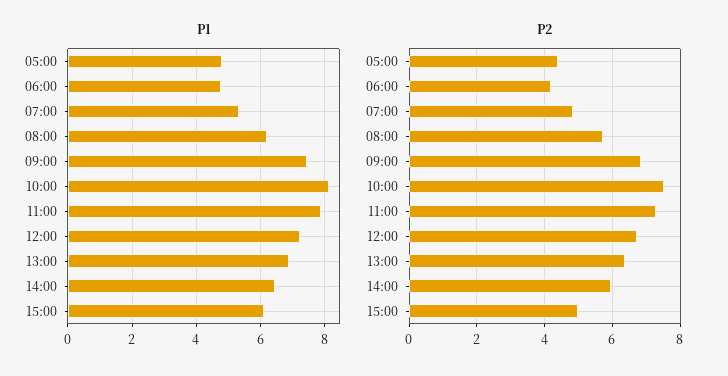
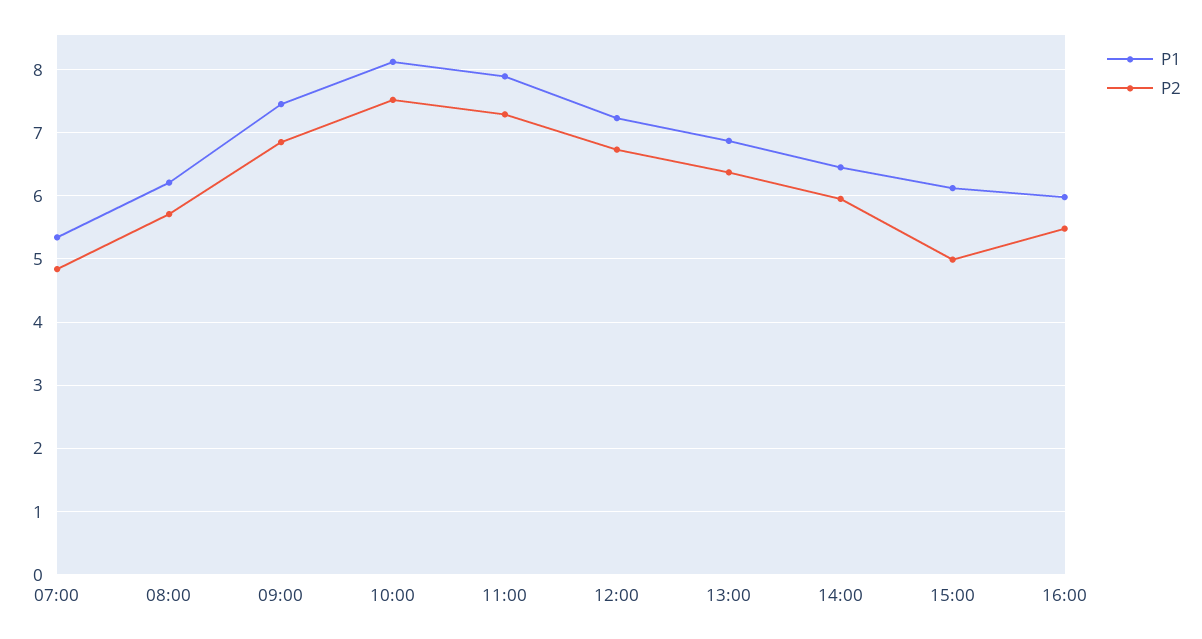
P1, 05:00: 4.8 -> none
P1, 06:00: 4.8 -> none
P2, 05:00: 4.4 -> none
P2, 06:00: 4.2 -> none
P1, 16:00: none -> 6
P2, 16:00: none -> 5.5

